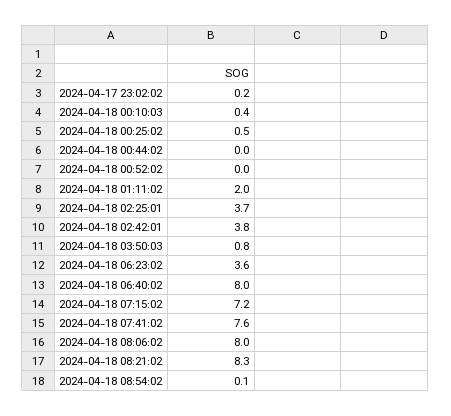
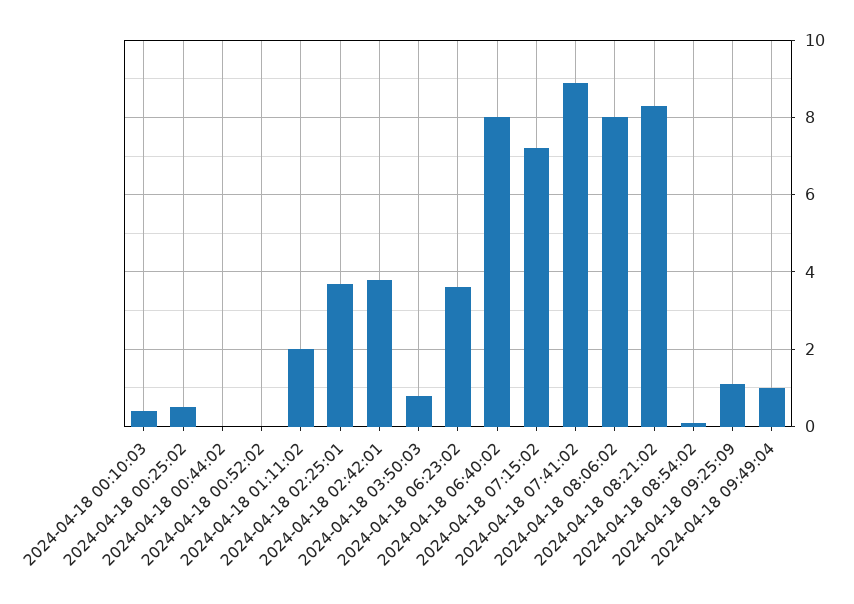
2024-04-17 23:02:02: 0.2 -> none
2024-04-18 07:41:02: 7.6 -> 9
2024-04-18 09:25:09: none -> 1
2024-04-18 09:49:04: none -> 1

